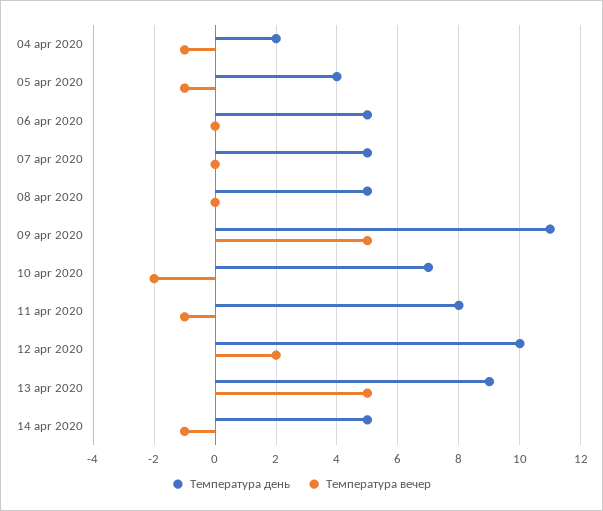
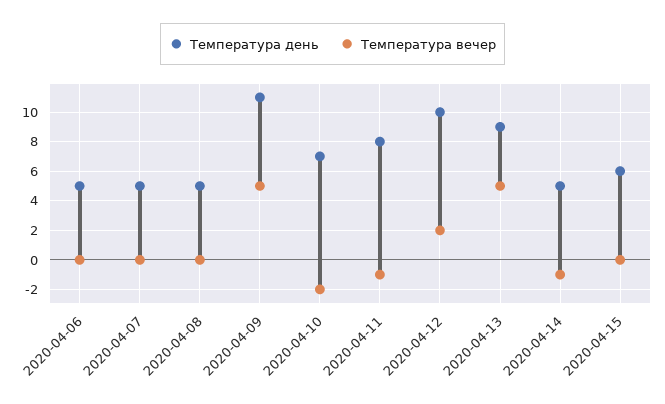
Температура день, 04 apr 2020: 2 -> none
Температура вечер, 04 apr 2020: -1 -> none
Температура день, 05 apr 2020: 4 -> none
Температура вечер, 05 apr 2020: -1 -> none
Температура день, 2020-04-15: none -> 6
Температура вечер, 2020-04-15: none -> 0

